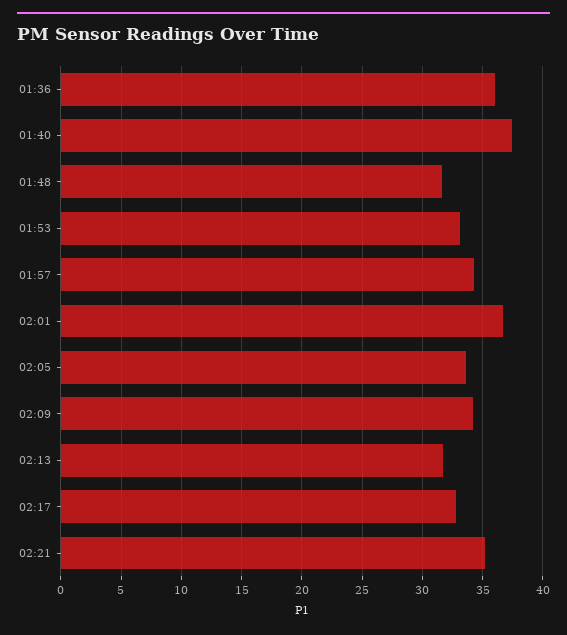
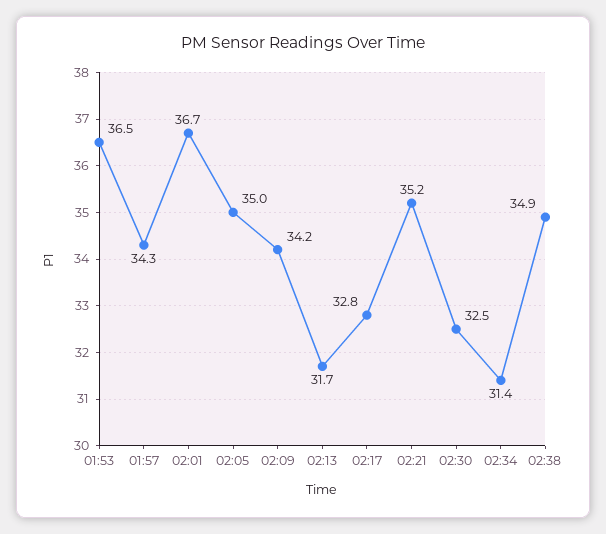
01:36: 36 -> none
01:40: 37.5 -> none
01:48: 31.5 -> none
01:53: 33 -> 36.5
02:05: 33.5 -> 35
02:30: none -> 32.5
02:34: none -> 31.4
02:38: none -> 34.9

